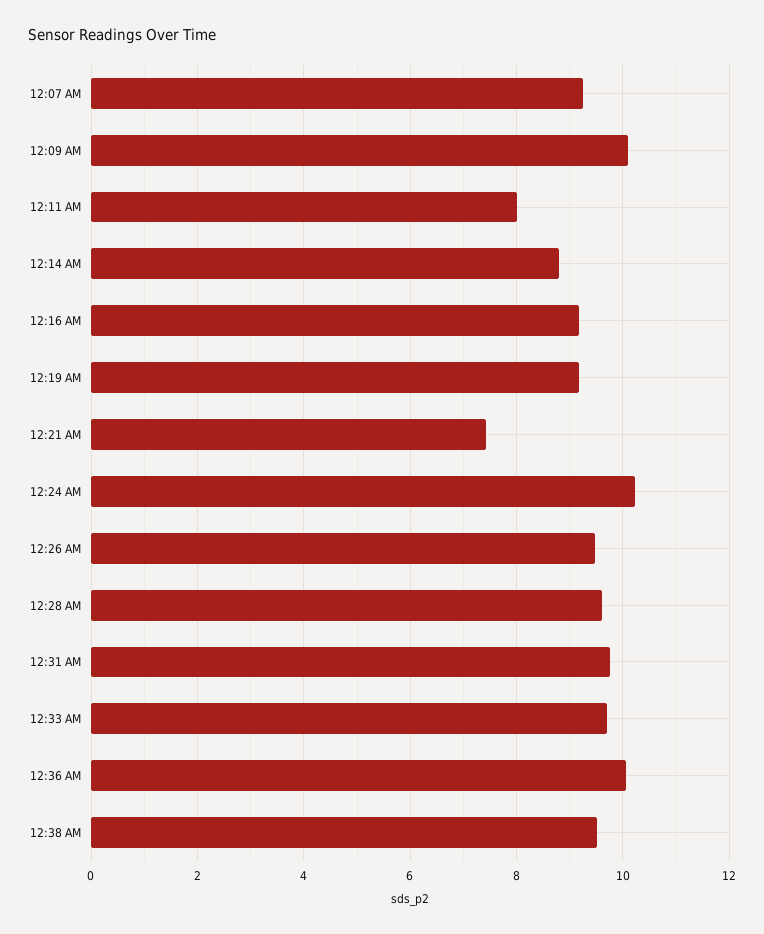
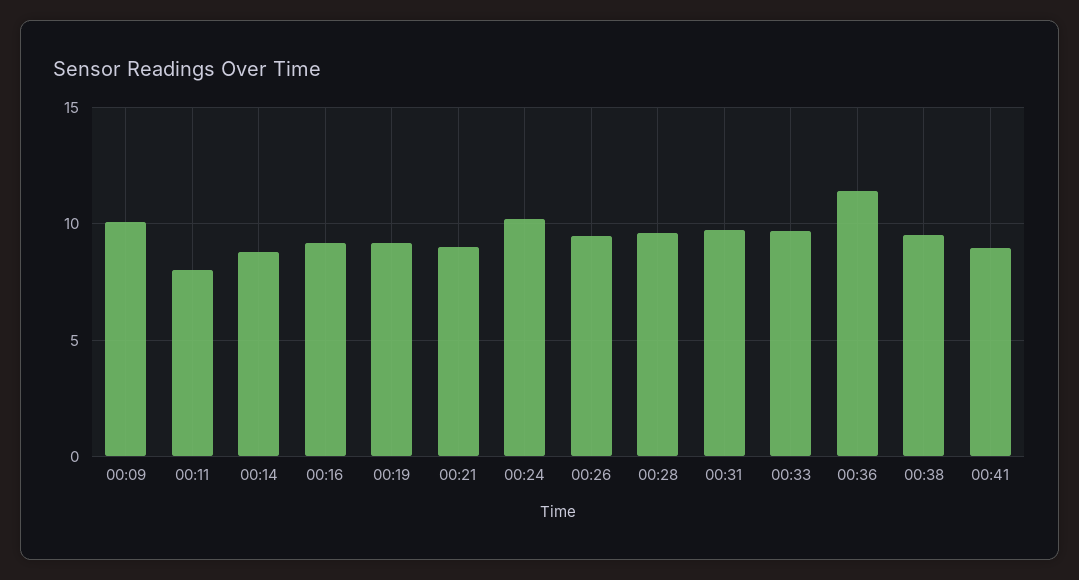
12:07 AM: 9.2 -> none
12:21 AM: 7.4 -> 9
12:36 AM: 10 -> 11.5
00:41: none -> 9

